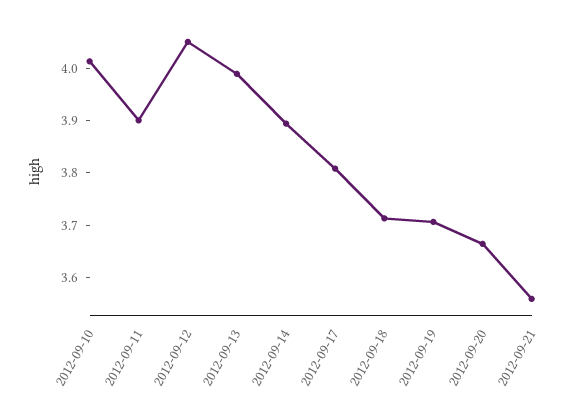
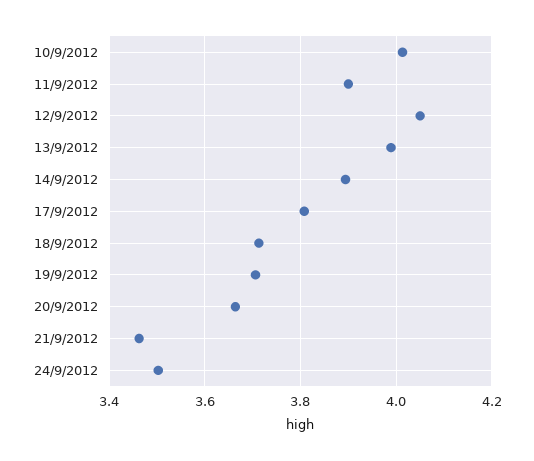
2012-09-21: 3.56 -> 3.46
24/9/2012: none -> 3.5

